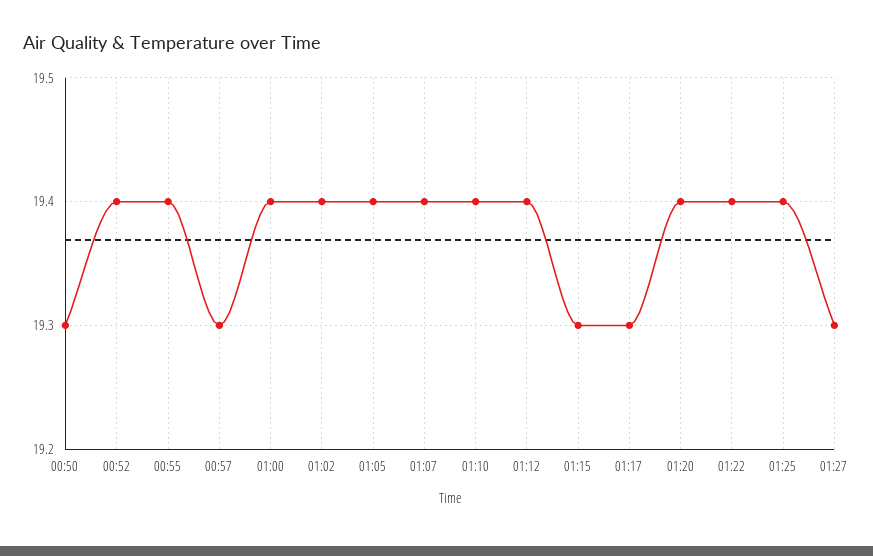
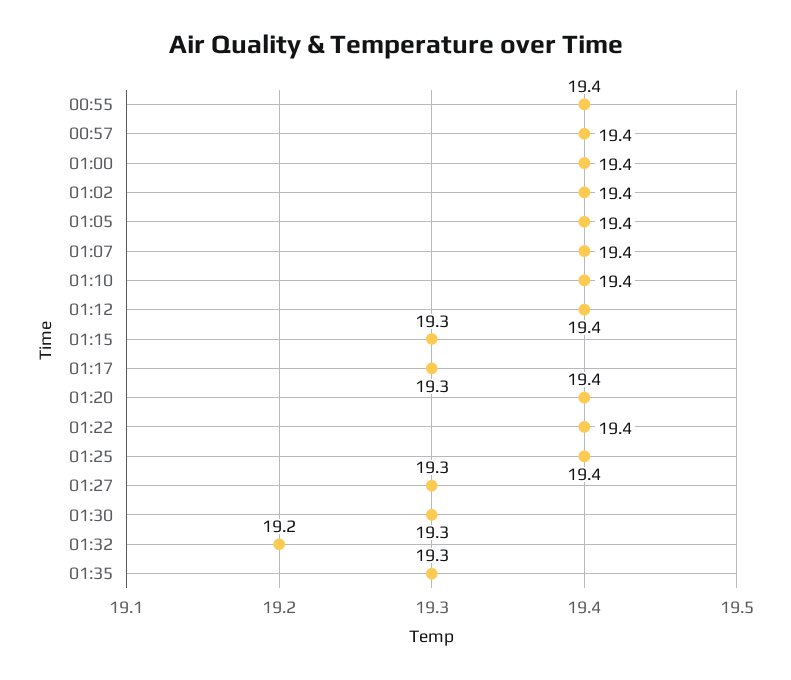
00:50: 19.3 -> none
00:52: 19.4 -> none
00:57: 19.3 -> 19.4
01:30: none -> 19.3
01:32: none -> 19.2
01:35: none -> 19.3

